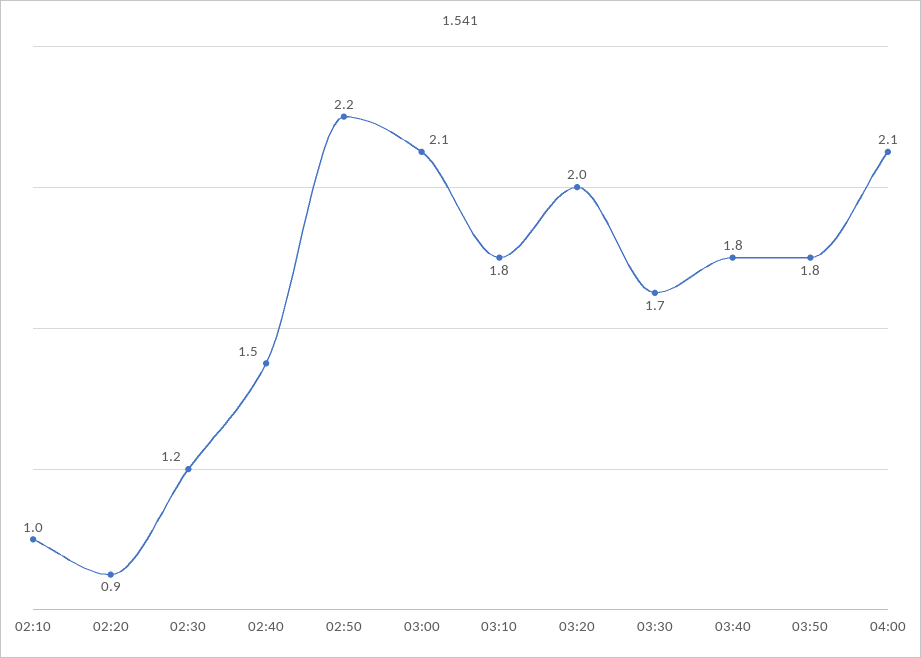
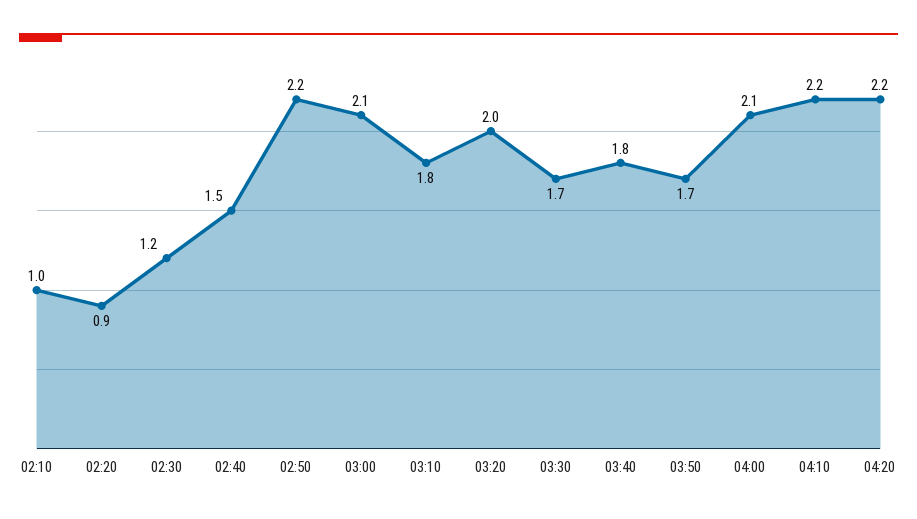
03:50: 1.8 -> 1.7
04:10: none -> 2.2
04:20: none -> 2.2

